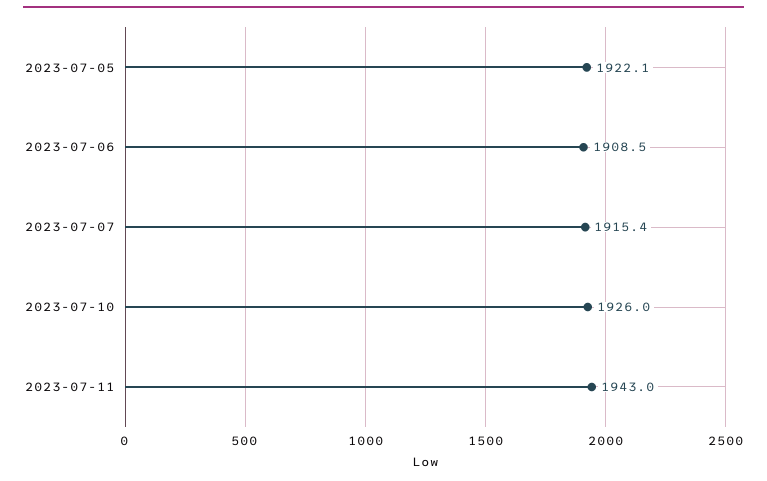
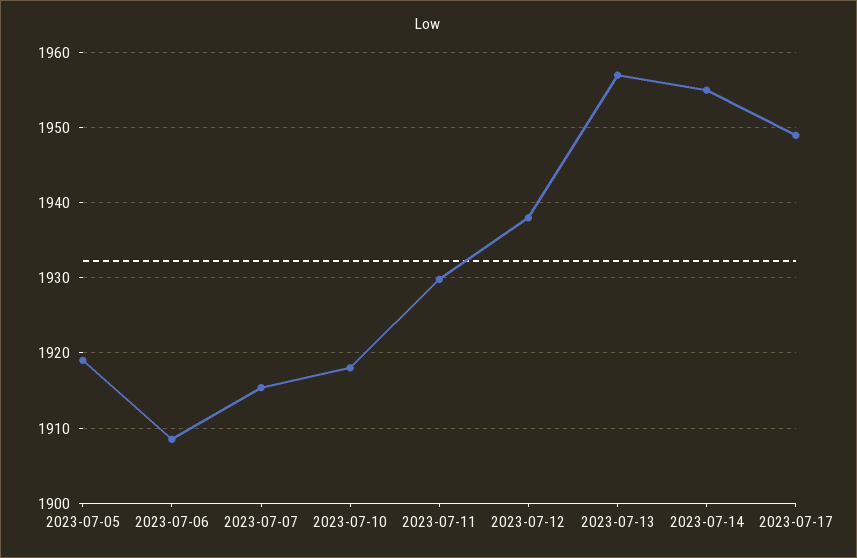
2023-07-05: 1922.1 -> 1919
2023-07-10: 1926 -> 1918
2023-07-11: 1943 -> 1930
2023-07-12: none -> 1938
2023-07-13: none -> 1957
2023-07-14: none -> 1955
2023-07-17: none -> 1949

